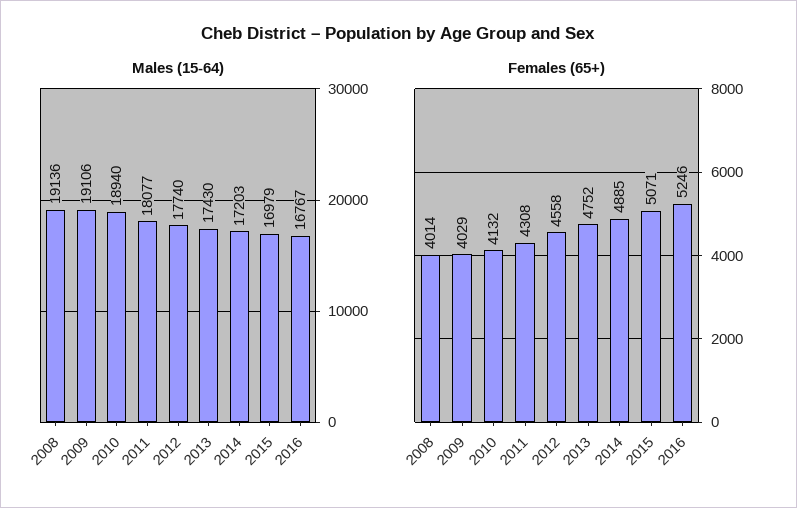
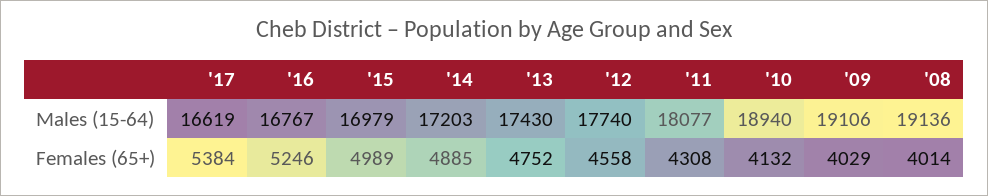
Females (65+), 2015: 5071 -> 4989
Males (15-64), '17: none -> 16619
Females (65+), '17: none -> 5384

